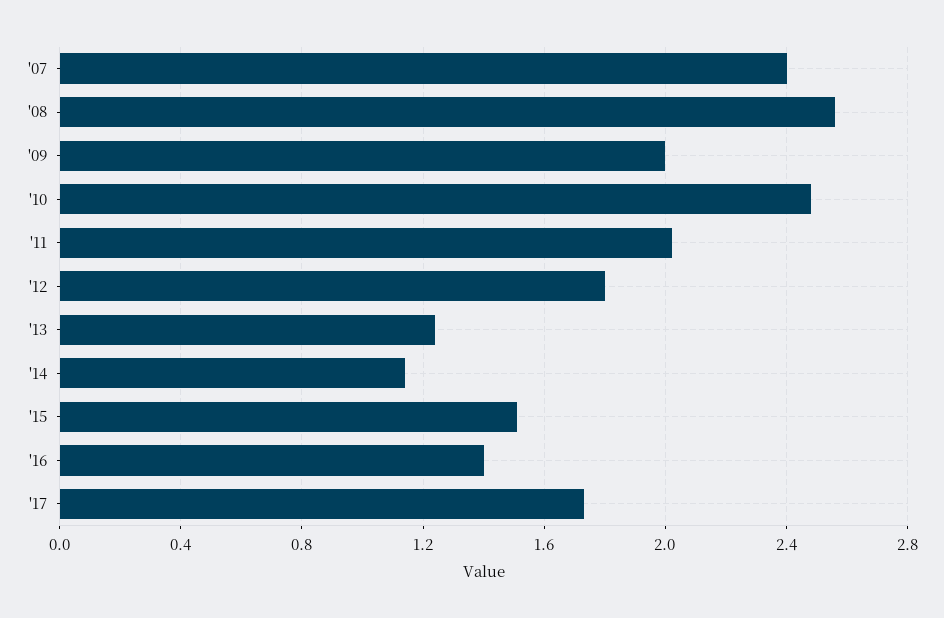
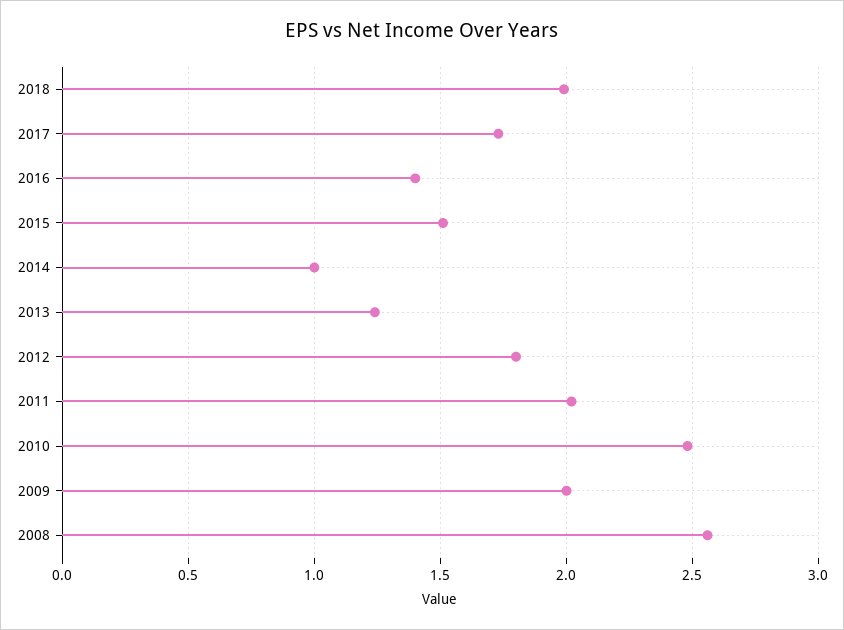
'07: 2.4 -> none
'14: 1.15 -> 1
2018: none -> 2

